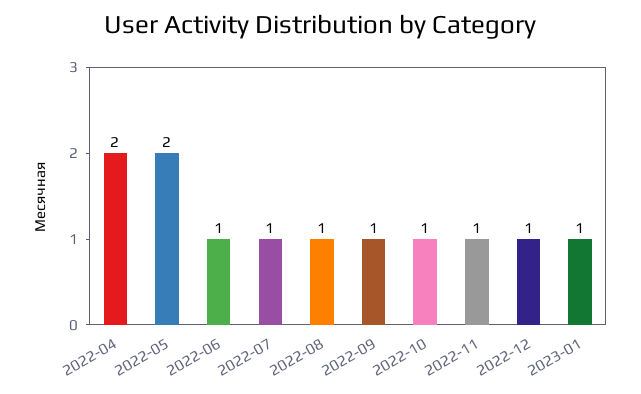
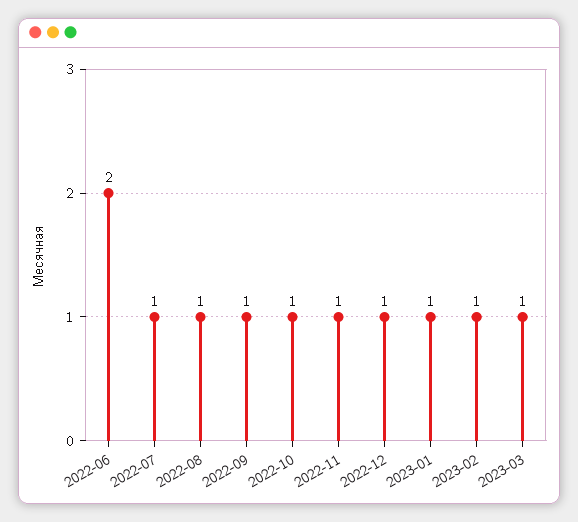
2022-04: 2 -> none
2022-05: 2 -> none
2022-06: 1 -> 2
2023-02: none -> 1
2023-03: none -> 1

